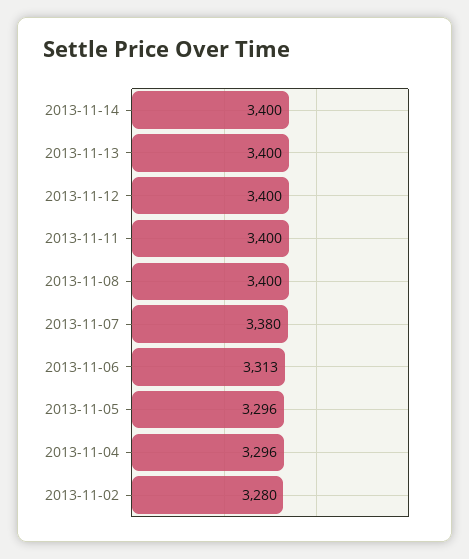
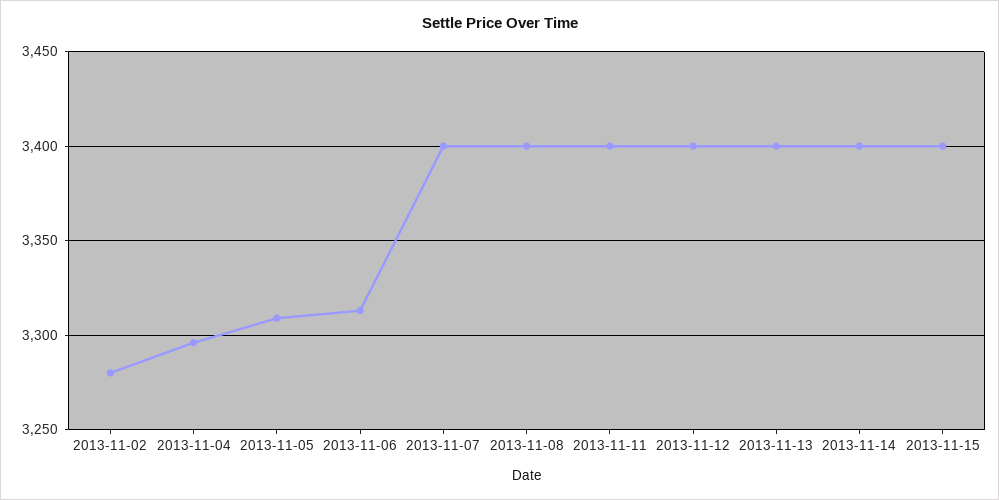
2013-11-07: 3380 -> 3400
2013-11-05: 3296 -> 3310
2013-11-15: none -> 3400

